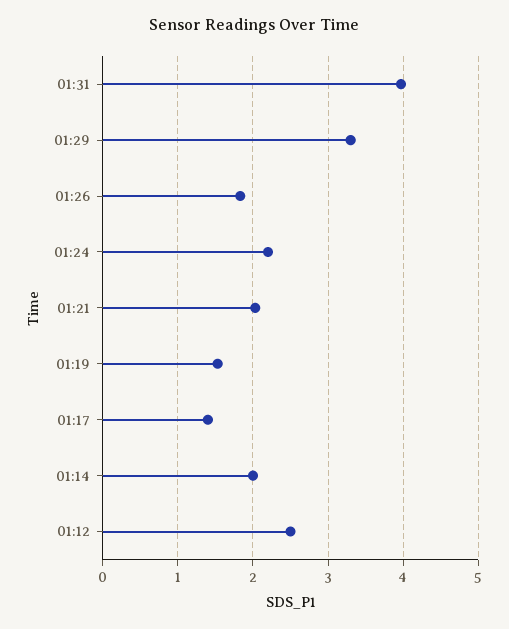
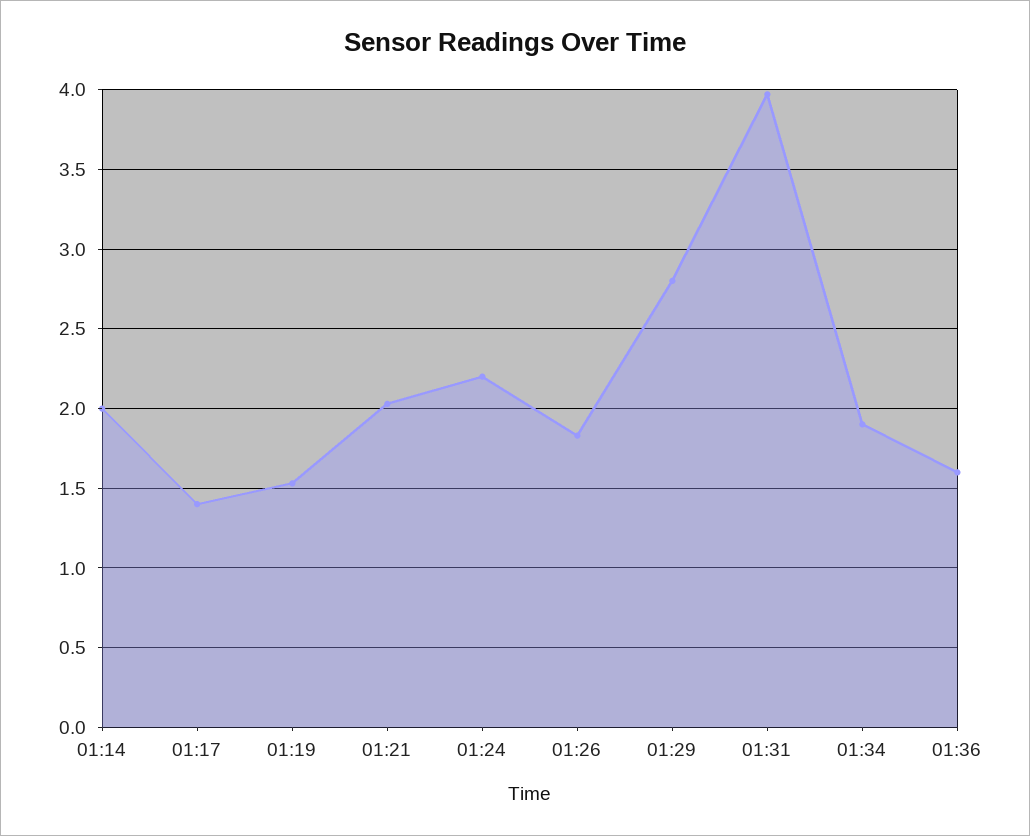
01:29: 3.3 -> 2.8
01:12: 2.5 -> none
01:34: none -> 1.9
01:36: none -> 1.6

